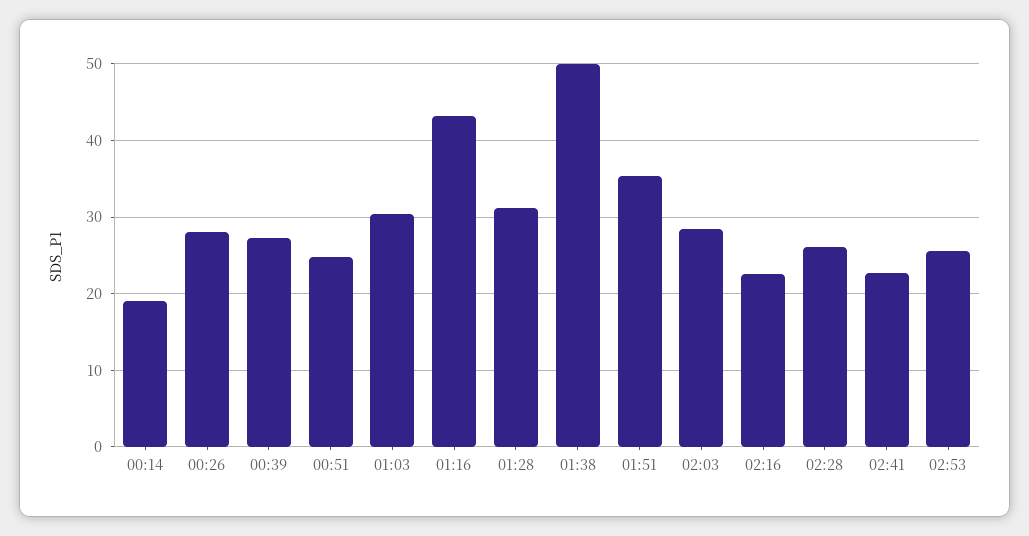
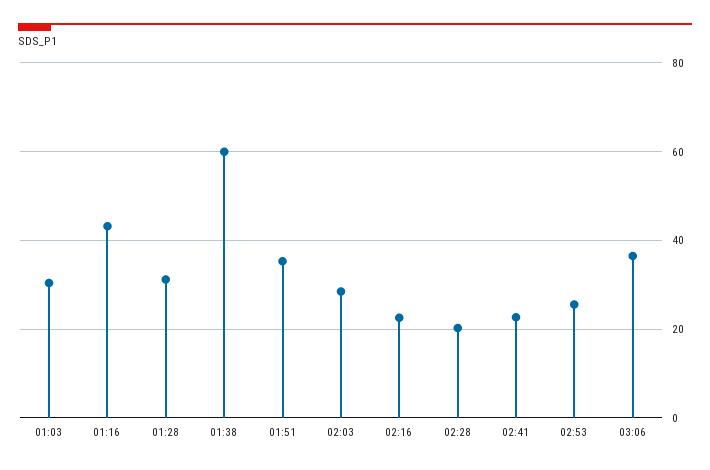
00:14: 19 -> none
00:26: 28 -> none
00:39: 27 -> none
00:51: 25 -> none
01:38: 50 -> 60
02:28: 26 -> 20
03:06: none -> 36

